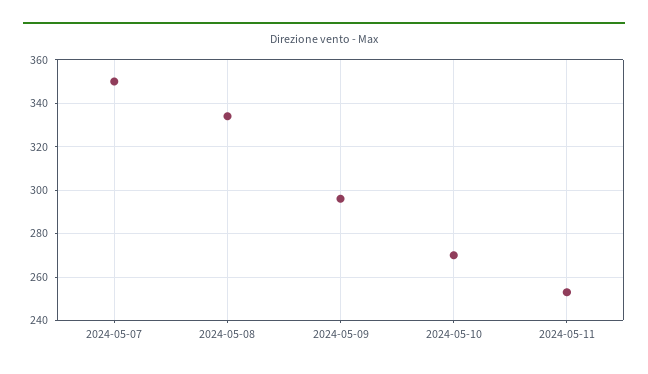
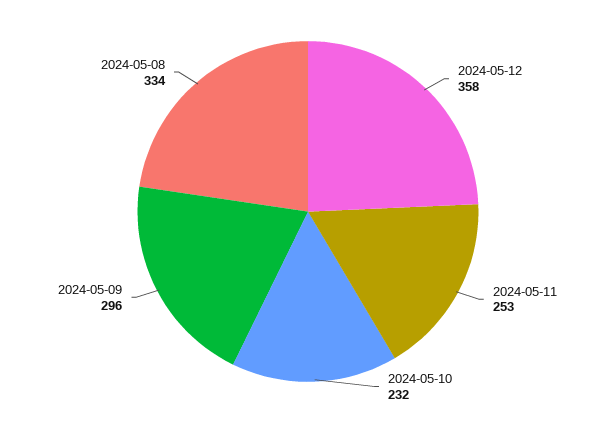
2024-05-07: 350 -> none
2024-05-10: 270 -> 232
2024-05-12: none -> 358

